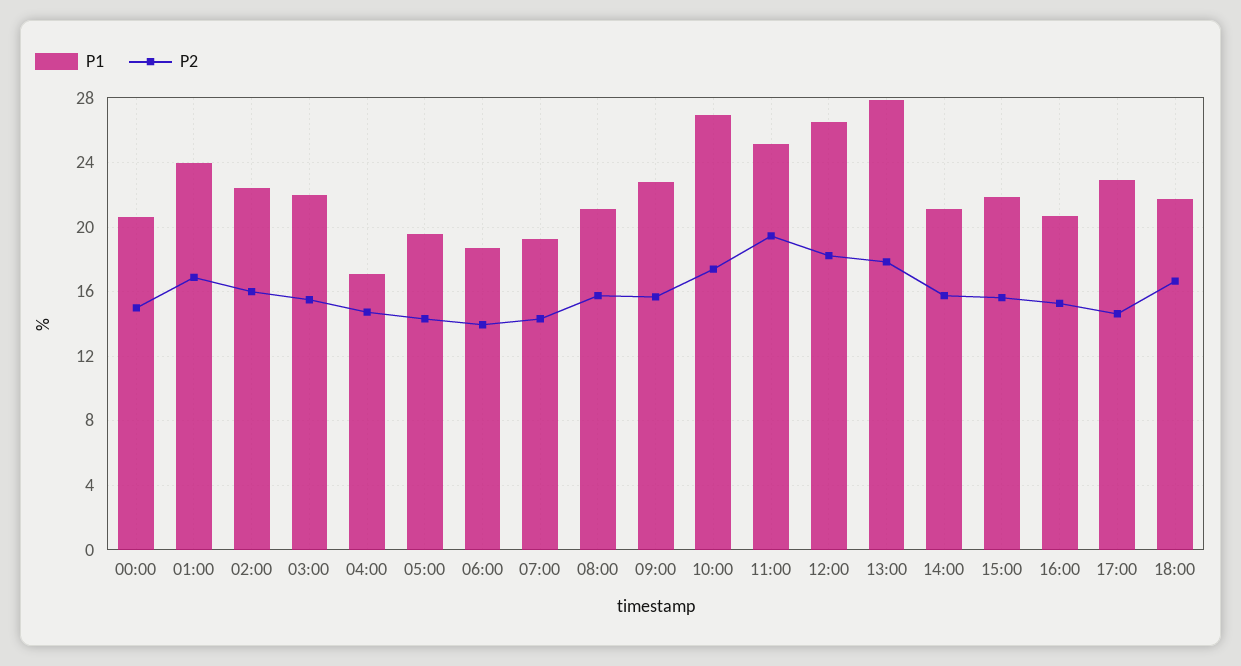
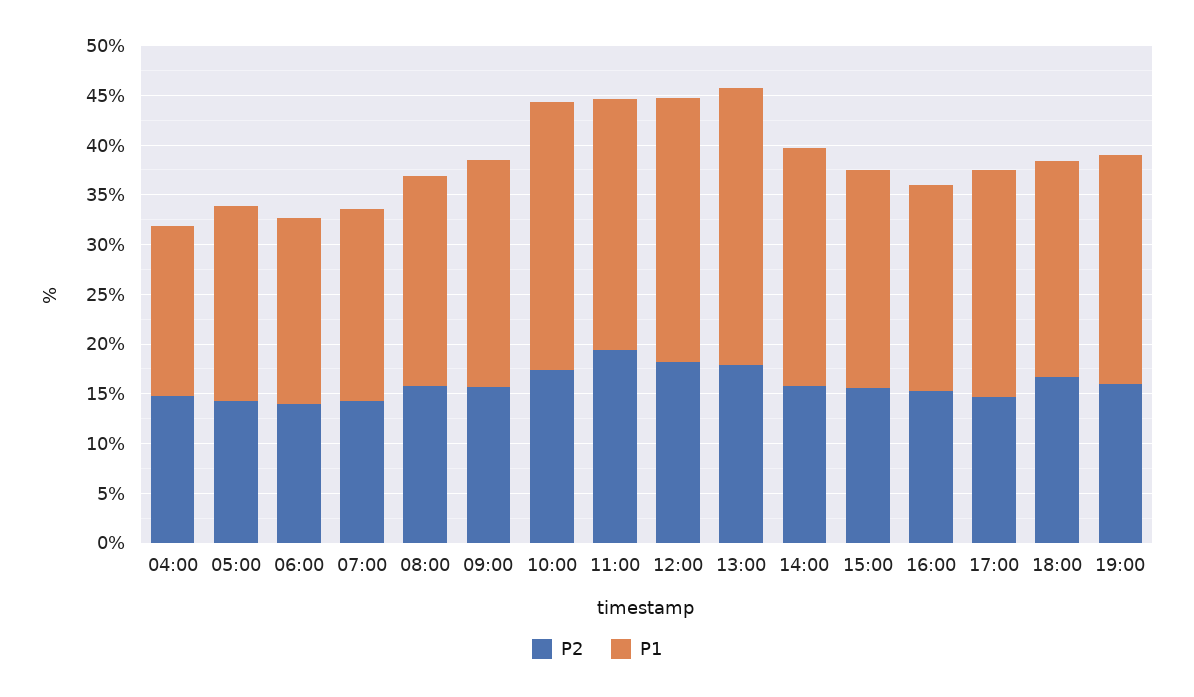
P1, 00:00: 20.5 -> none
P2, 00:00: 15 -> none
P1, 01:00: 24 -> none
P2, 01:00: 17 -> none
P1, 02:00: 22.5 -> none
P2, 02:00: 16 -> none
P1, 03:00: 22 -> none
P2, 03:00: 15.5 -> none
P1, 14:00: 21 -> 24
P2, 19:00: none -> 16
P1, 19:00: none -> 23

